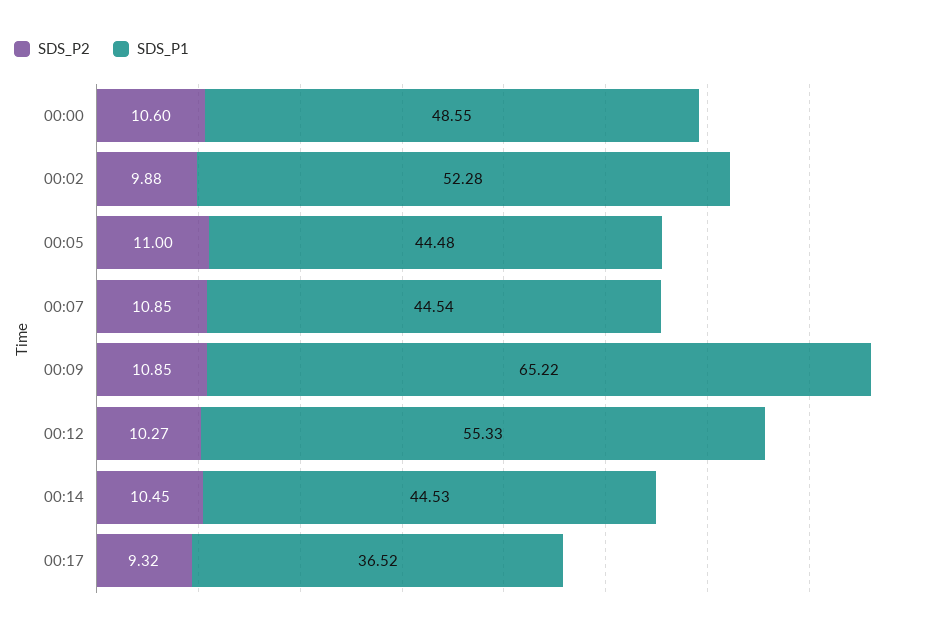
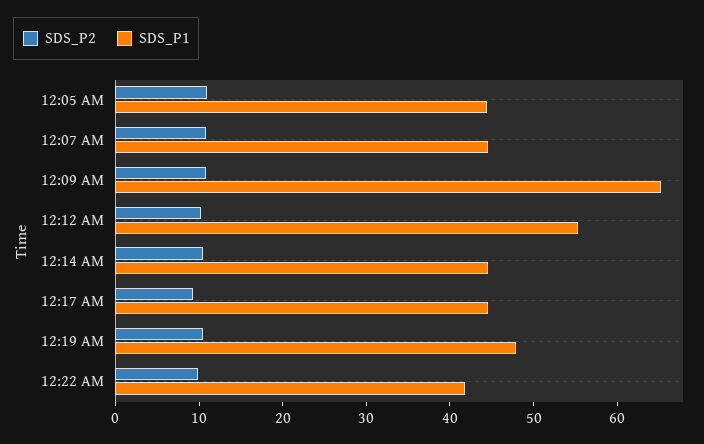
SDS_P2, 00:00: 10.6 -> none
SDS_P1, 00:00: 48.55 -> none
SDS_P2, 00:02: 9.88 -> none
SDS_P1, 00:02: 52.28 -> none
SDS_P1, 00:17: 36.52 -> 44
SDS_P2, 12:19 AM: none -> 10
SDS_P1, 12:19 AM: none -> 48
SDS_P2, 12:22 AM: none -> 10
SDS_P1, 12:22 AM: none -> 42

